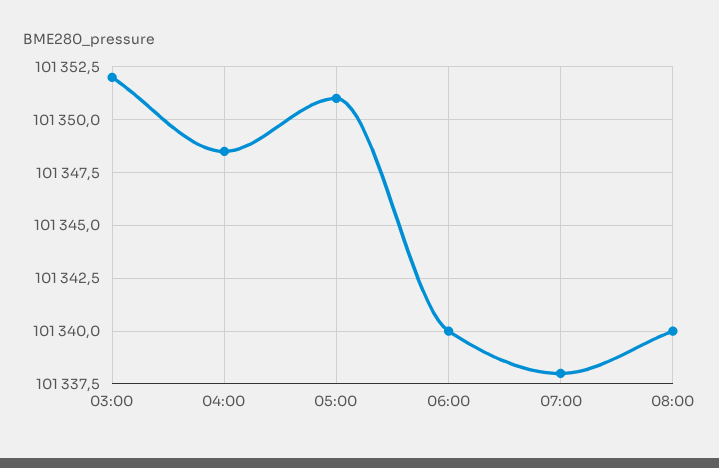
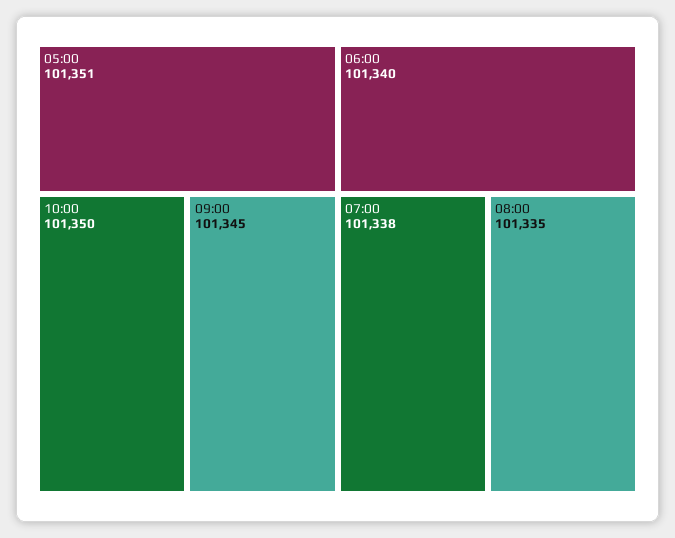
03:00: 101352 -> none
04:00: 101348.5 -> none
08:00: 101340 -> 101335
10:00: none -> 101350
09:00: none -> 101345

